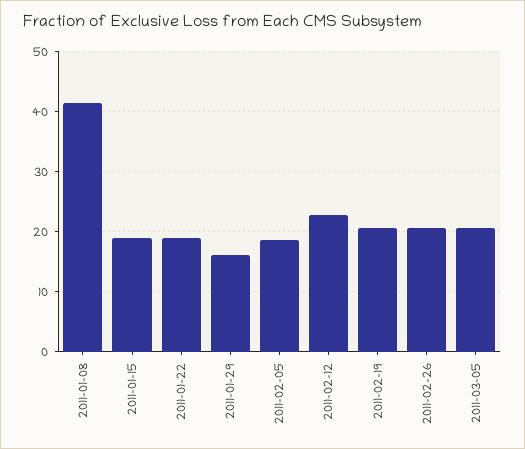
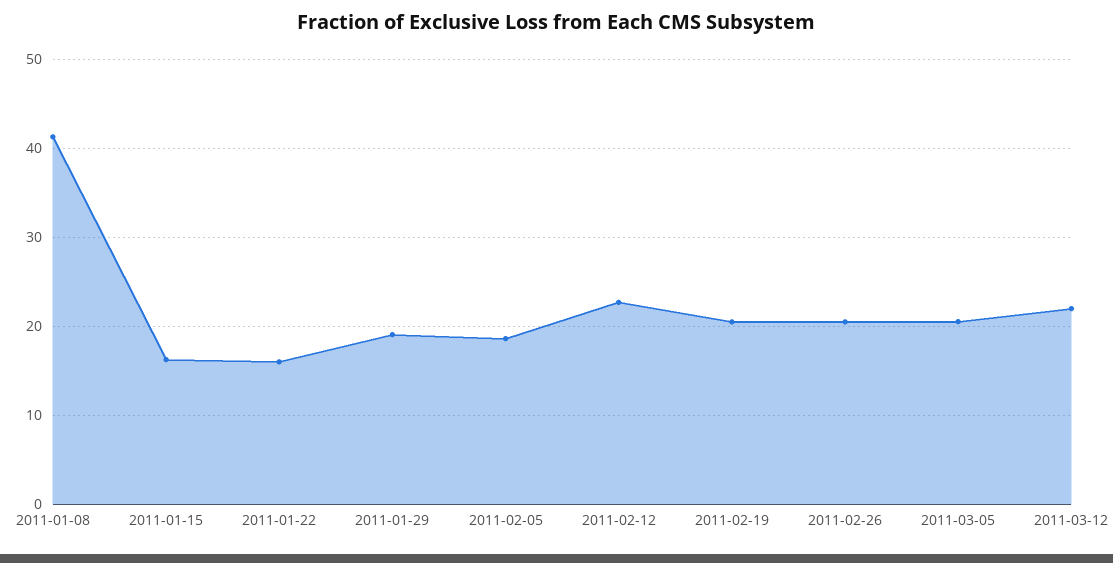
2011-01-15: 19 -> 16
2011-01-22: 19 -> 16
2011-01-29: 16 -> 19
2011-03-12: none -> 22

